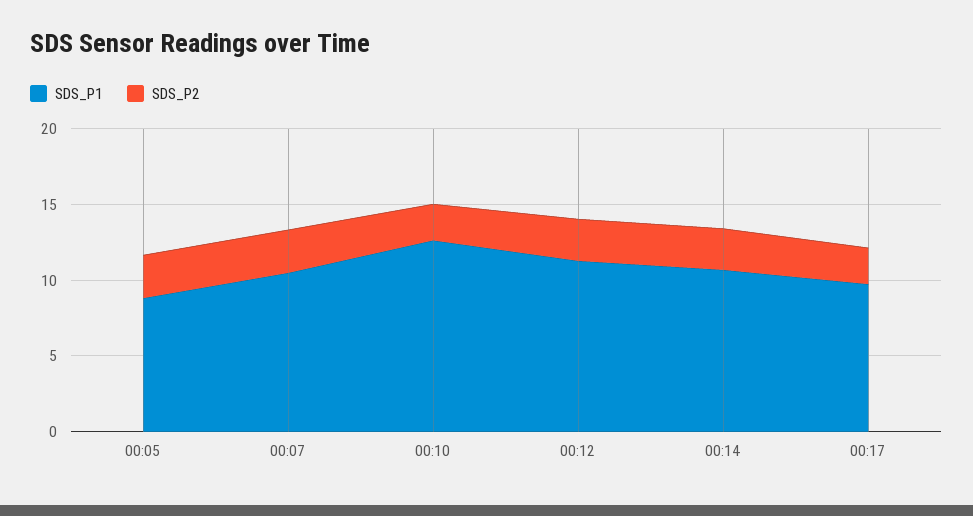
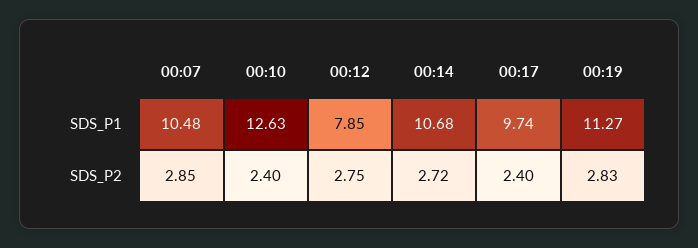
SDS_P1, 00:05: 9 -> none
SDS_P2, 00:05: 3 -> none
SDS_P1, 00:12: 11 -> 7.85
SDS_P1, 00:19: none -> 11.27
SDS_P2, 00:19: none -> 2.83

